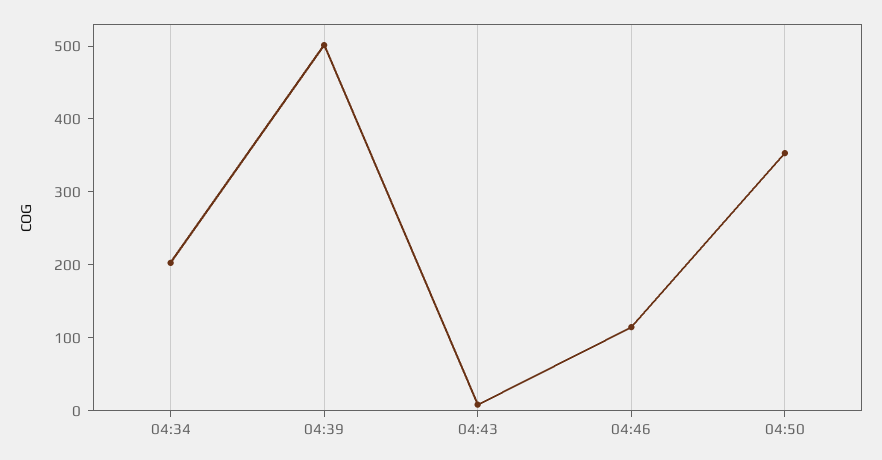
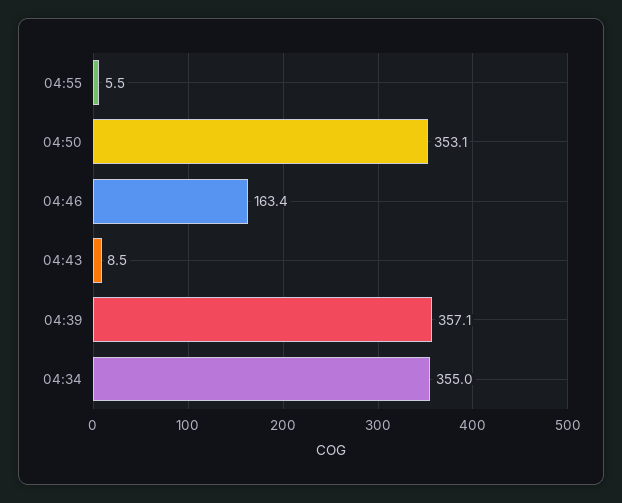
04:34: 200 -> 355
04:39: 500 -> 357.1
04:46: 120 -> 163.4
04:55: none -> 5.5

